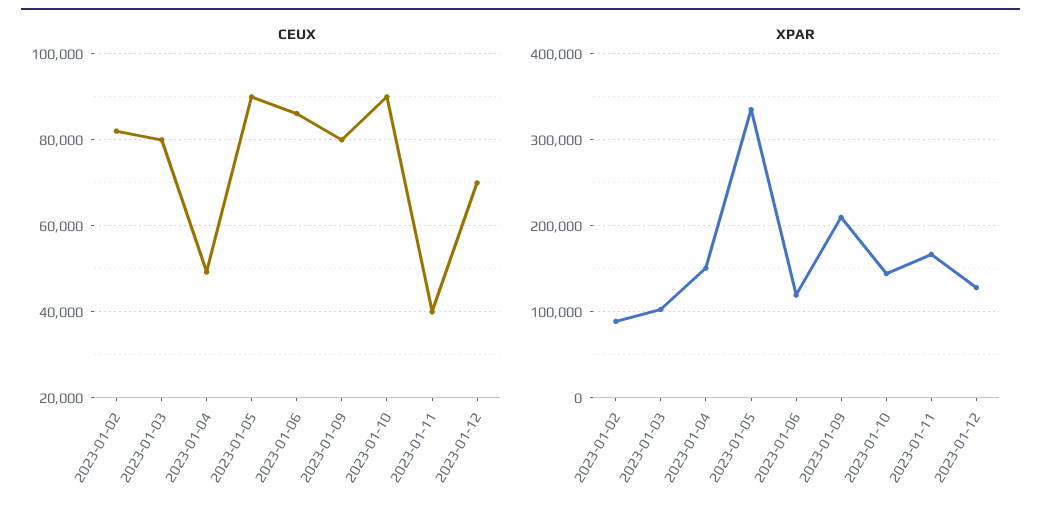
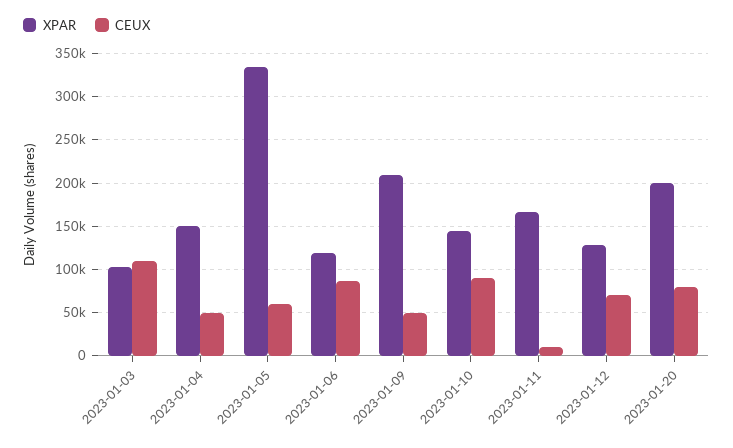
CEUX, 2023-01-02: 82000 -> none
CEUX, 2023-01-03: 80000 -> 110000
CEUX, 2023-01-05: 90000 -> 60000
CEUX, 2023-01-09: 80000 -> 50000
CEUX, 2023-01-11: 40000 -> 10000
XPAR, 2023-01-02: 90000 -> none
XPAR, 2023-01-20: none -> 200000
CEUX, 2023-01-20: none -> 80000

